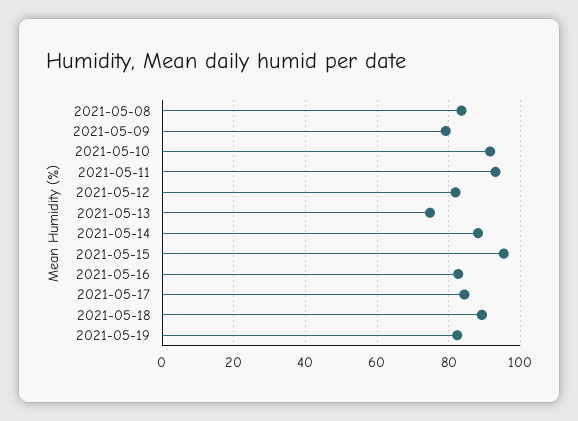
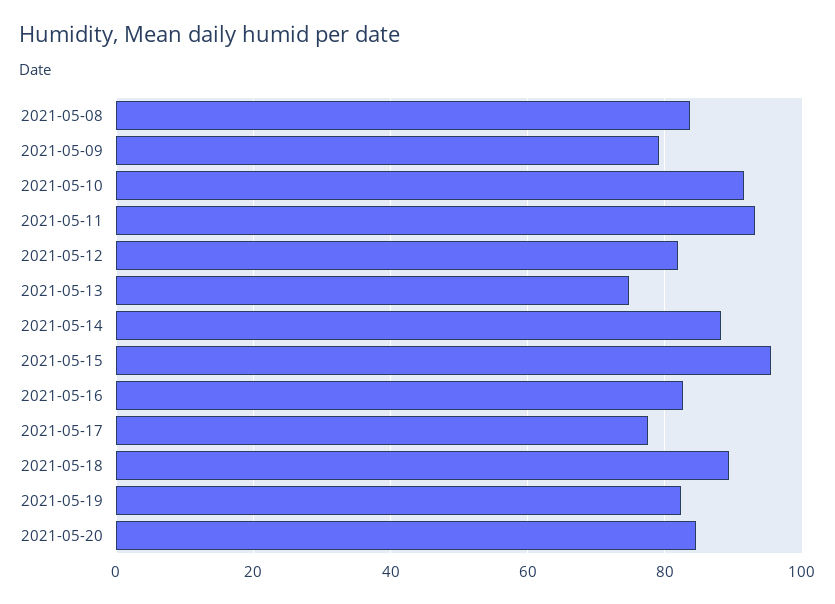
2021-05-17: 84 -> 78
2021-05-20: none -> 84

